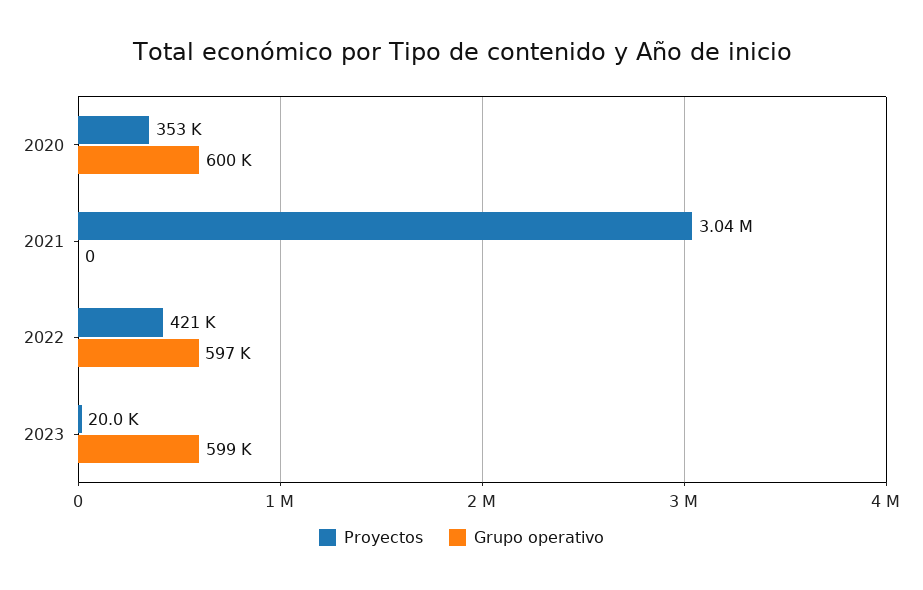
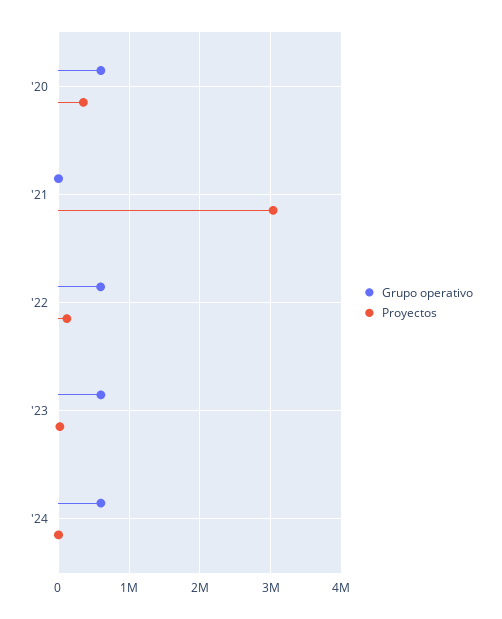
Proyectos, 2022: 421000 -> 100000
Grupo operativo, '24: none -> 600000
Proyectos, '24: none -> 0

